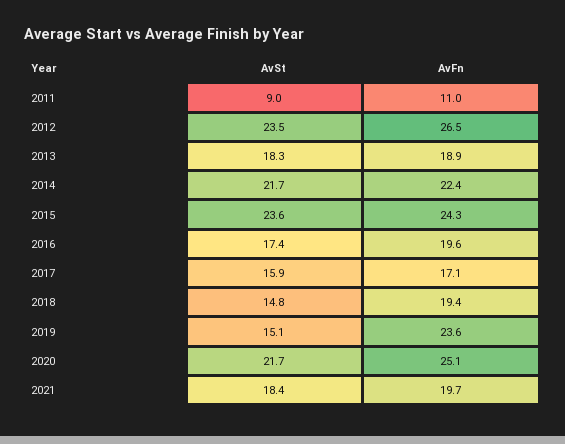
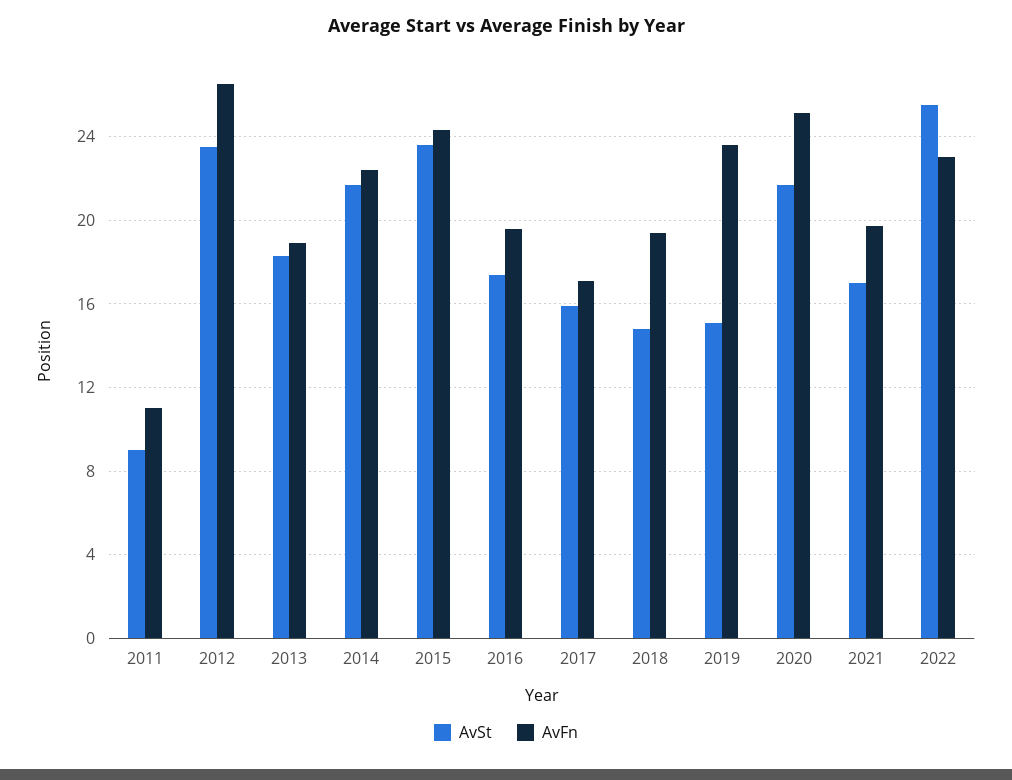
AvSt, 2021: 18.4 -> 17
AvSt, 2022: none -> 25.5
AvFn, 2022: none -> 23

